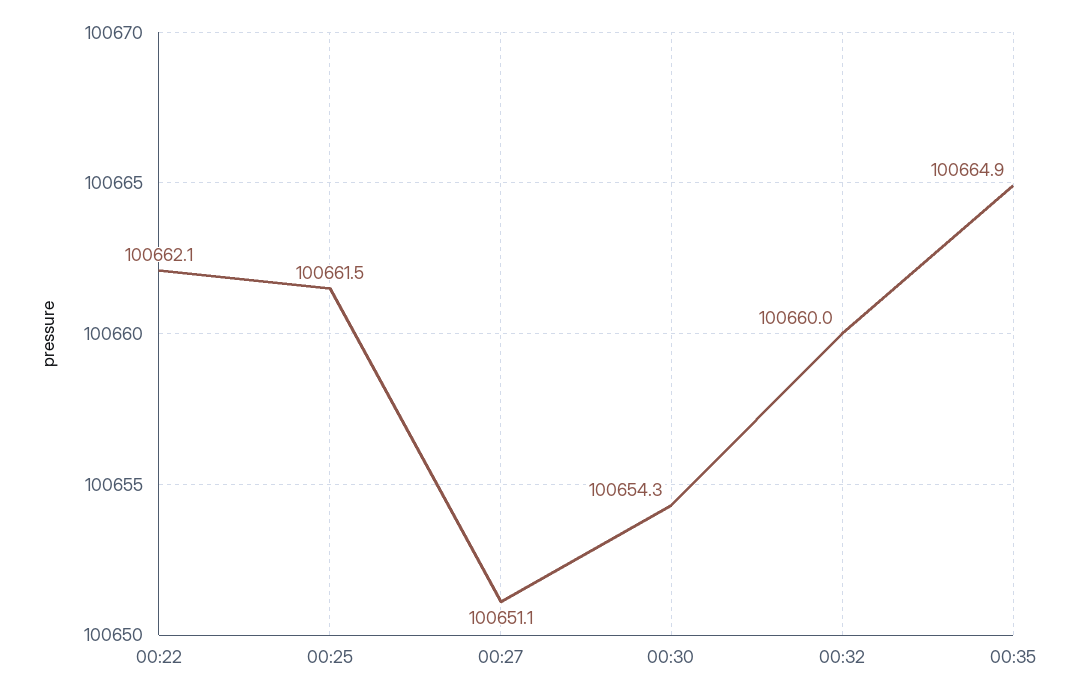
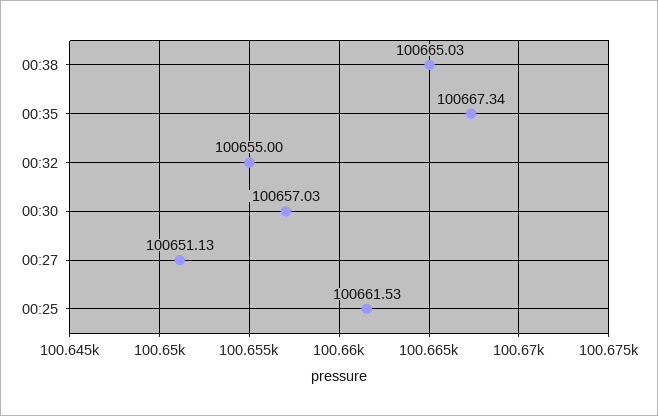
00:22: 100662.1 -> none
00:30: 100654.3 -> 100657.03
00:32: 100660 -> 100655
00:35: 100664.9 -> 100667.34
00:38: none -> 100665.03

